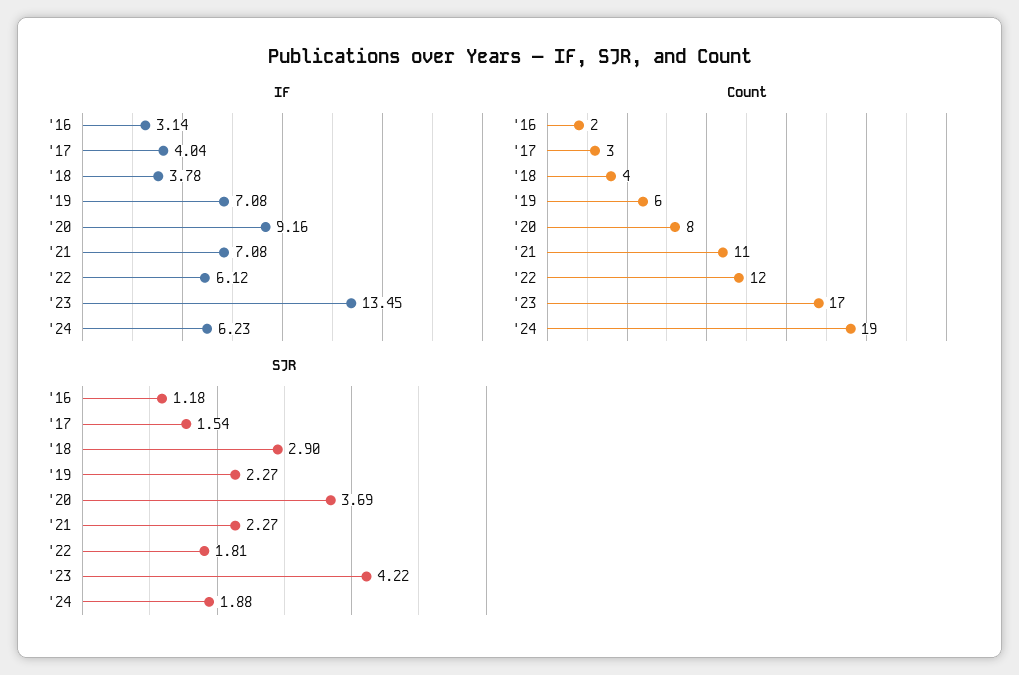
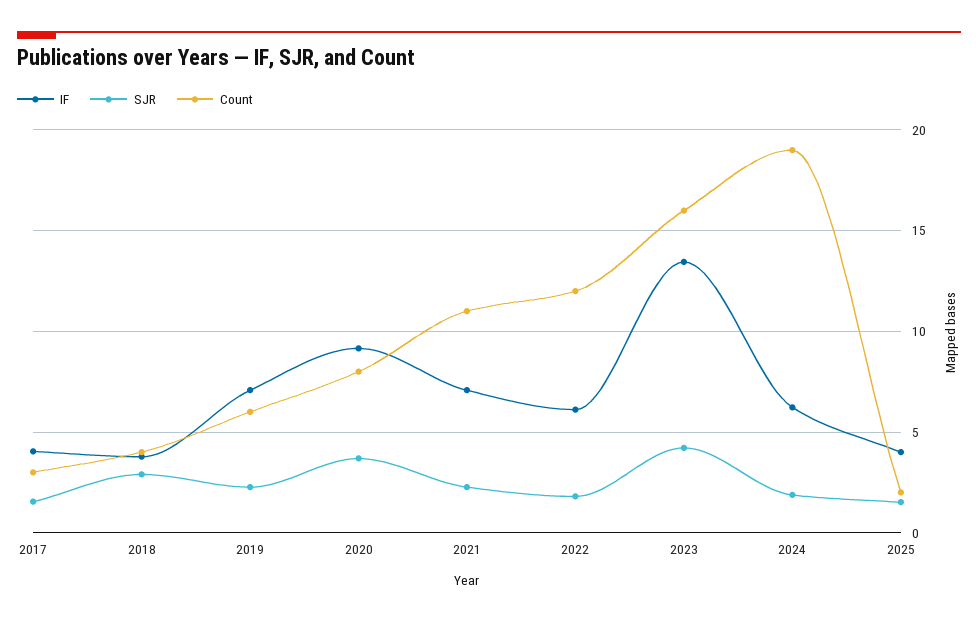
IF, '16: 3.14 -> none
Count, '16: 2 -> none
Count, '23: 17 -> 16
SJR, '16: 1.18 -> none
IF, 2025: none -> 4
SJR, 2025: none -> 1.5
Count, 2025: none -> 2

